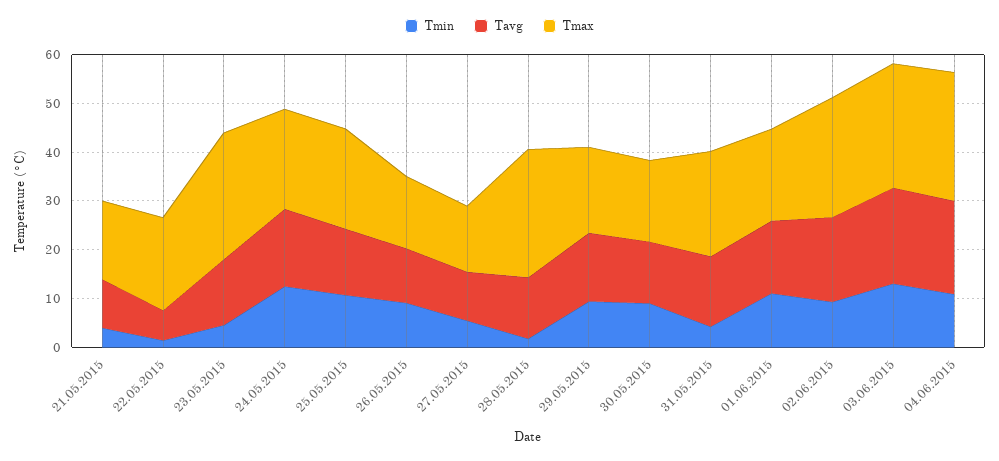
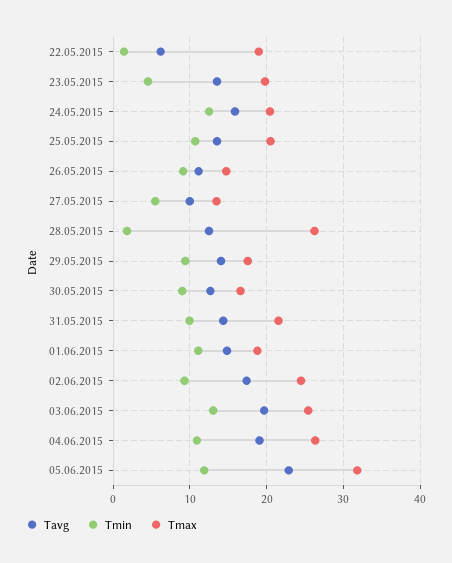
Tmin, 21.05.2015: 4 -> none
Tavg, 21.05.2015: 10 -> none
Tmax, 21.05.2015: 16 -> none
Tmax, 23.05.2015: 26 -> 20
Tmin, 31.05.2015: 4 -> 10
Tavg, 05.06.2015: none -> 23
Tmin, 05.06.2015: none -> 12
Tmax, 05.06.2015: none -> 32

